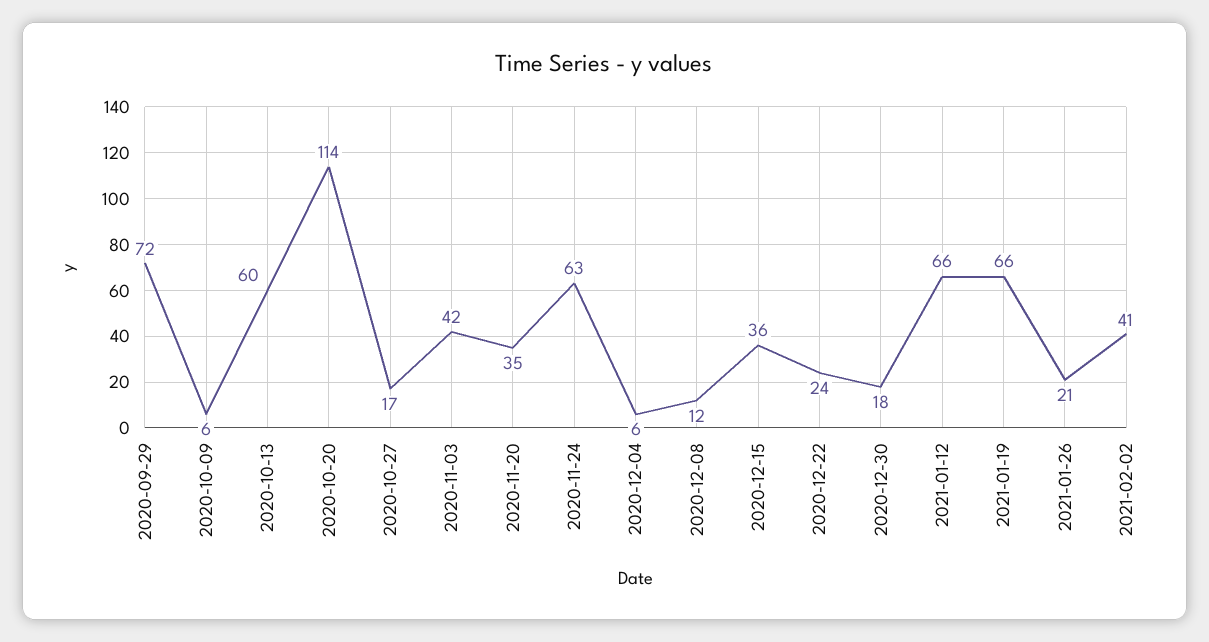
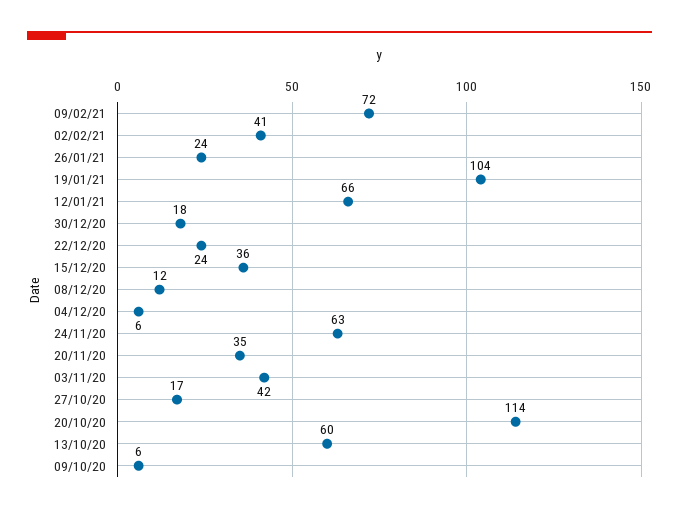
2020-09-29: 72 -> none
2021-01-19: 66 -> 104
2021-01-26: 21 -> 24
09/02/21: none -> 72

